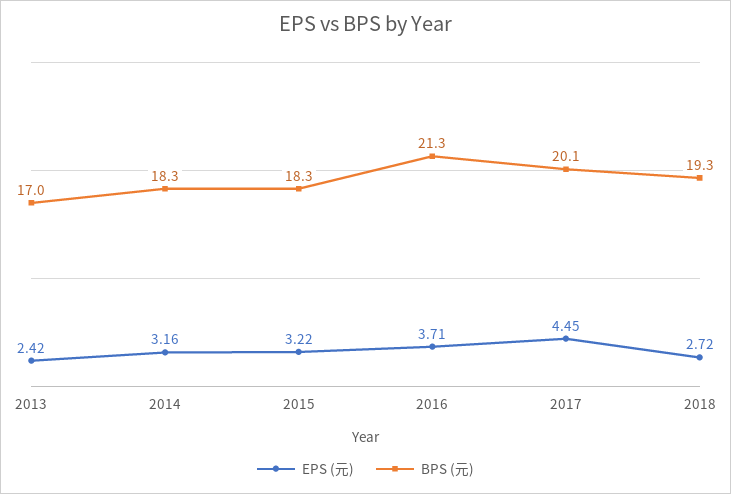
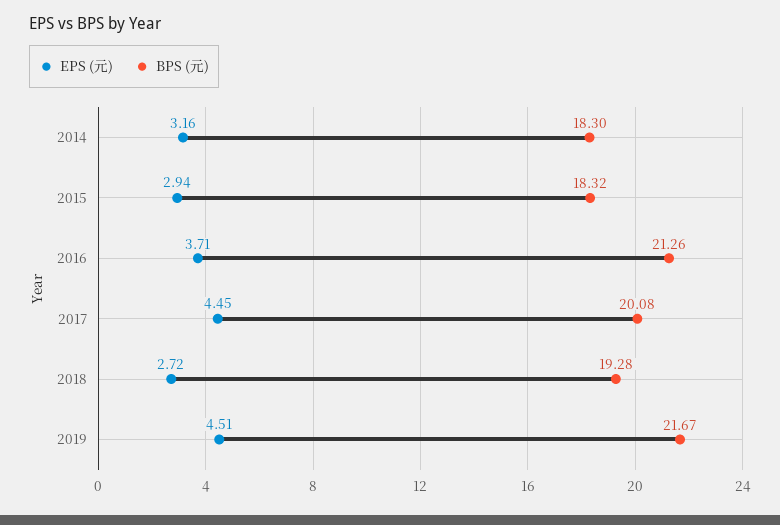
EPS (元), 2013: 2.42 -> none
BPS (元), 2013: 17 -> none
EPS (元), 2015: 3.22 -> 2.94
EPS (元), 2019: none -> 4.51
BPS (元), 2019: none -> 21.67

